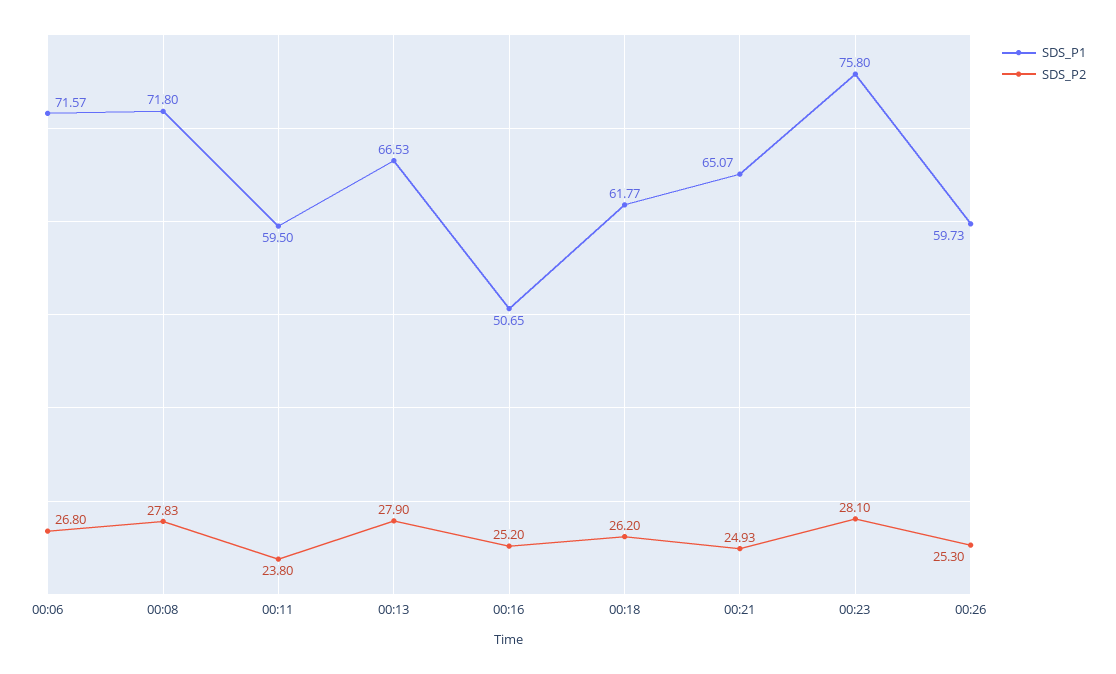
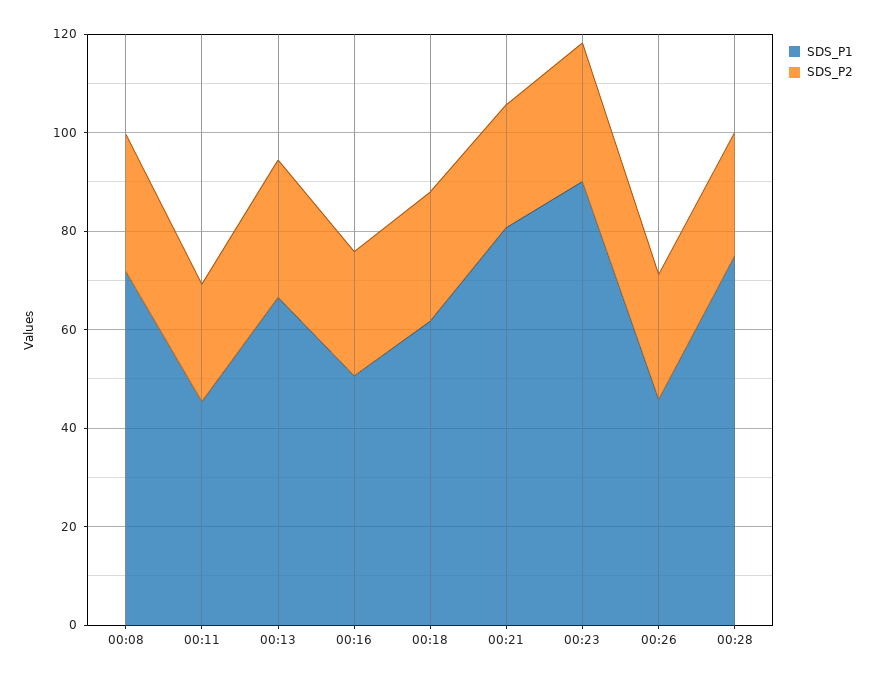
SDS_P1, 00:06: 71.57 -> none
SDS_P2, 00:06: 26.8 -> none
SDS_P1, 00:11: 59.5 -> 45
SDS_P1, 00:21: 65.07 -> 80
SDS_P1, 00:23: 75.8 -> 90
SDS_P1, 00:26: 59.73 -> 45
SDS_P1, 00:28: none -> 75
SDS_P2, 00:28: none -> 25

